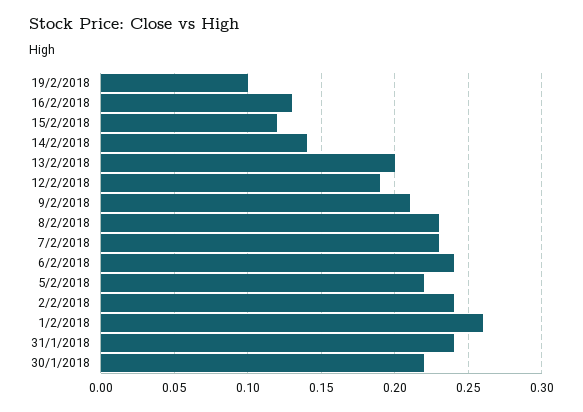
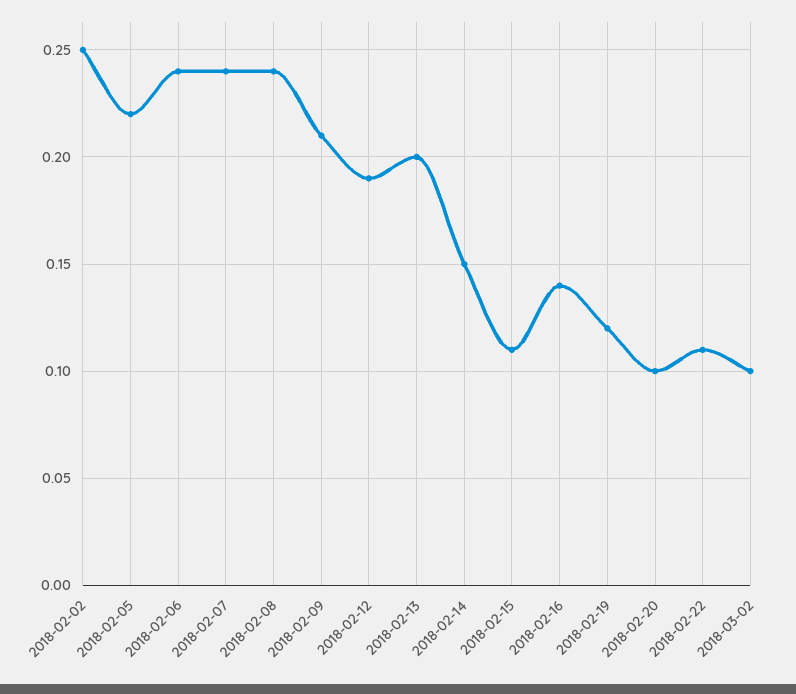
19/2/2018: 0.1 -> 0.12
16/2/2018: 0.13 -> 0.14
15/2/2018: 0.12 -> 0.11
14/2/2018: 0.14 -> 0.15
8/2/2018: 0.23 -> 0.24
7/2/2018: 0.23 -> 0.24
2/2/2018: 0.24 -> 0.25
1/2/2018: 0.26 -> none
31/1/2018: 0.24 -> none
30/1/2018: 0.22 -> none
2018-02-20: none -> 0.1
2018-02-22: none -> 0.11
2018-03-02: none -> 0.1

